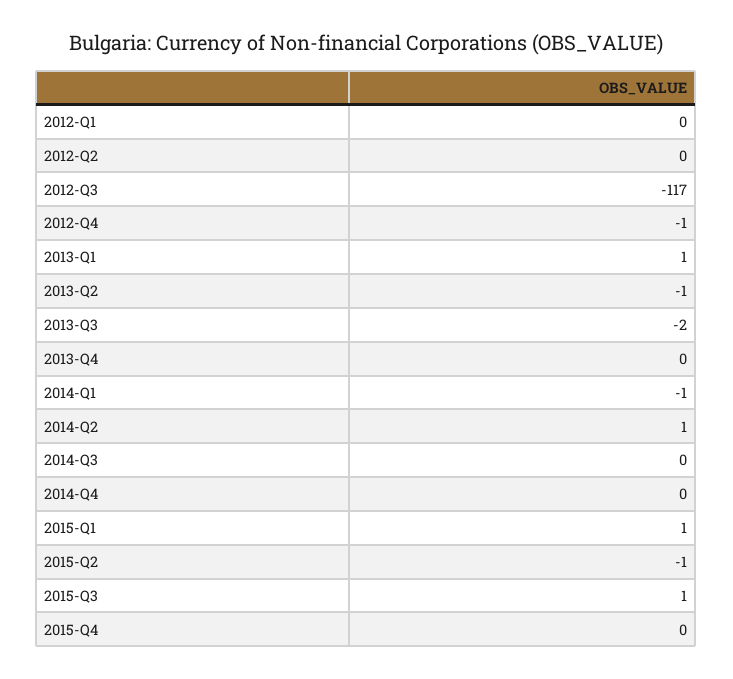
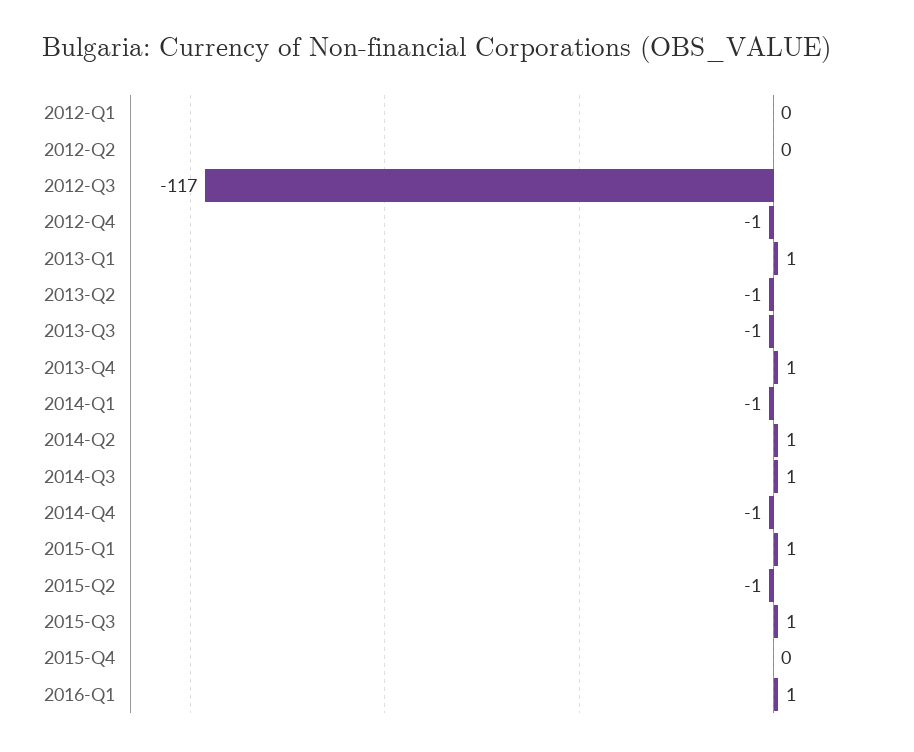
2013-Q3: -2 -> -1
2013-Q4: 0 -> 1
2014-Q3: 0 -> 1
2014-Q4: 0 -> -1
2016-Q1: none -> 1

